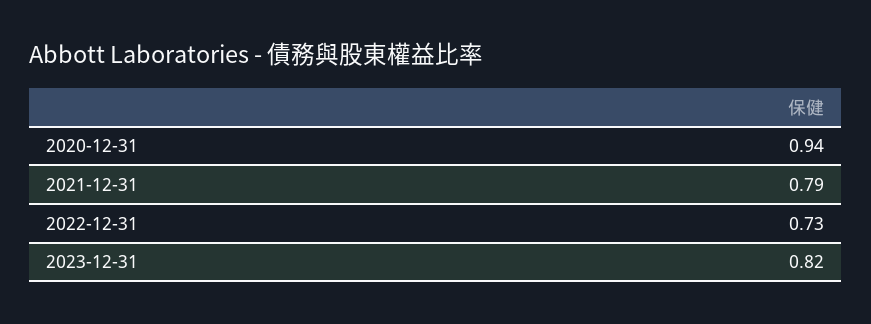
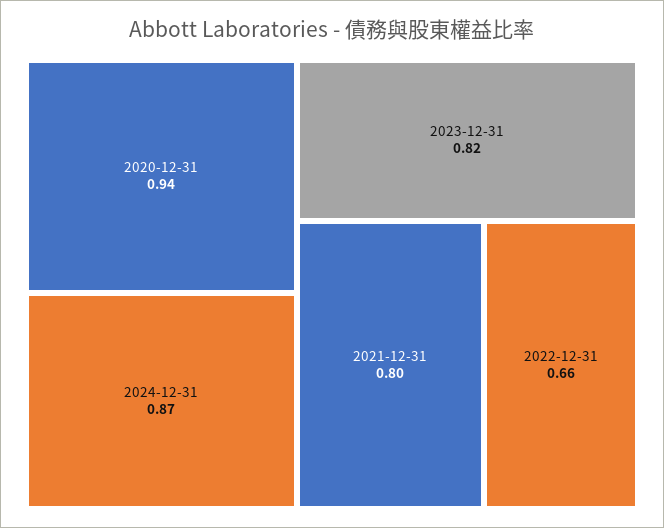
2021-12-31: 0.79 -> 0.8
2022-12-31: 0.73 -> 0.66
2024-12-31: none -> 0.87

